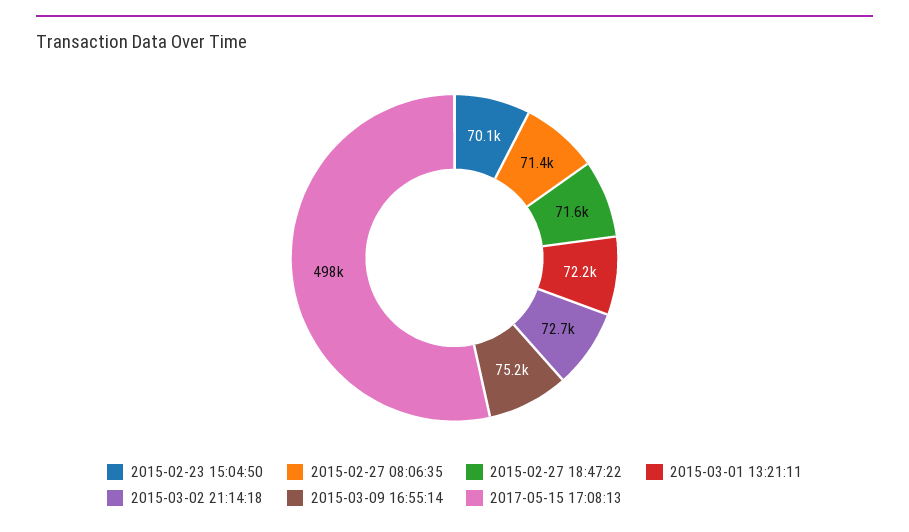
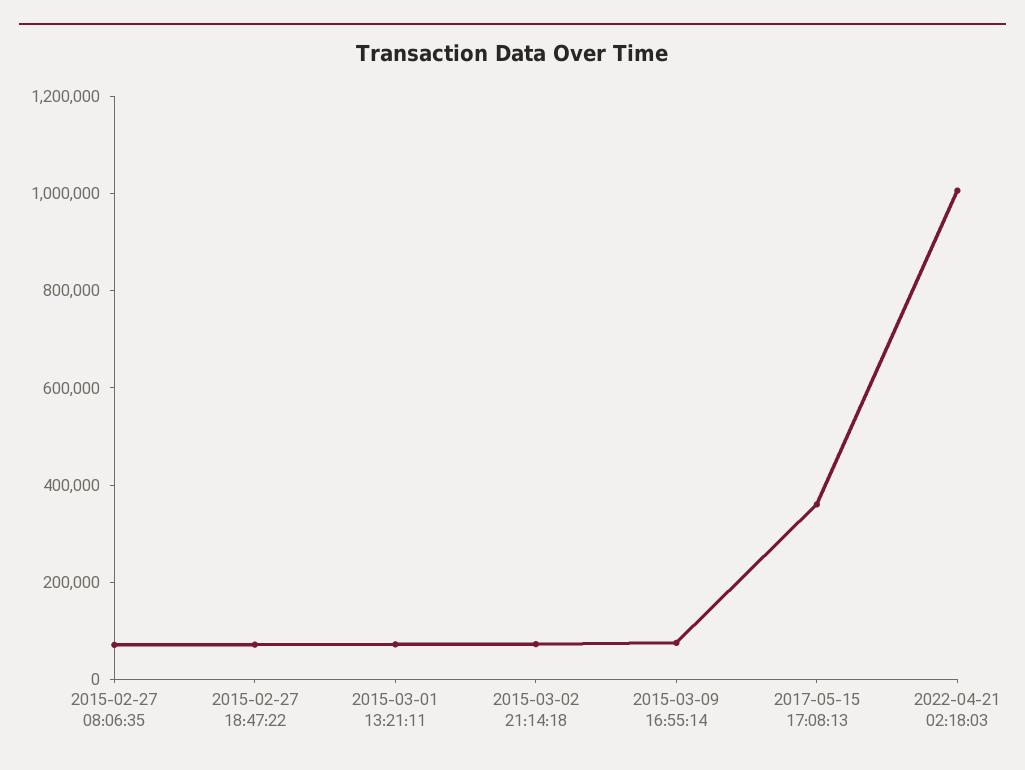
2015-02-23 15:04:50: 70100 -> none
2017-05-15 17:08:13: 498000 -> 350000
2022-04-21 02:18:03: none -> 1000000

